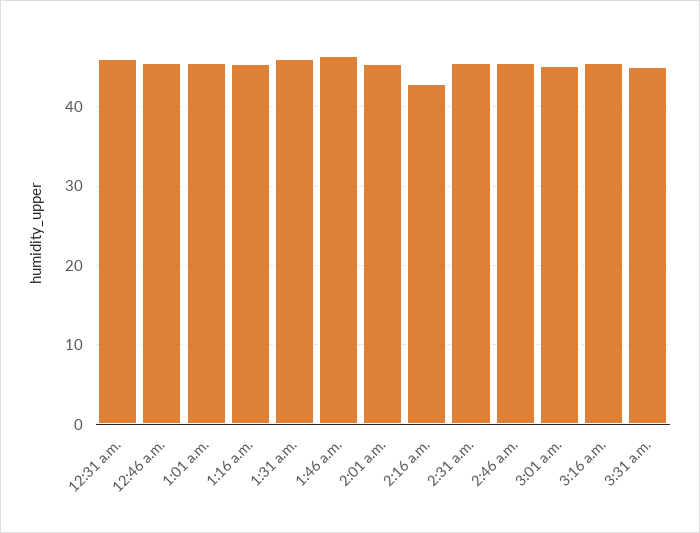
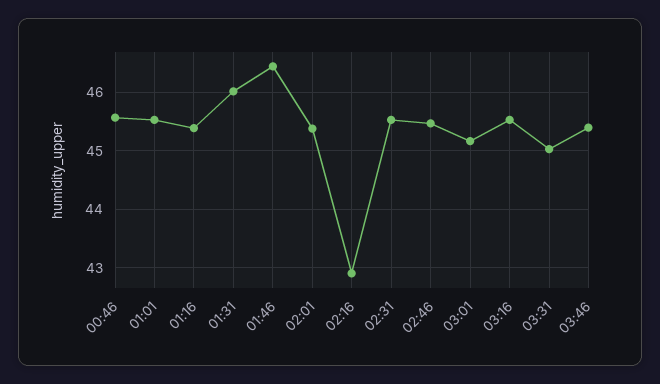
12:31 a.m.: 46 -> none
03:46: none -> 45.4

